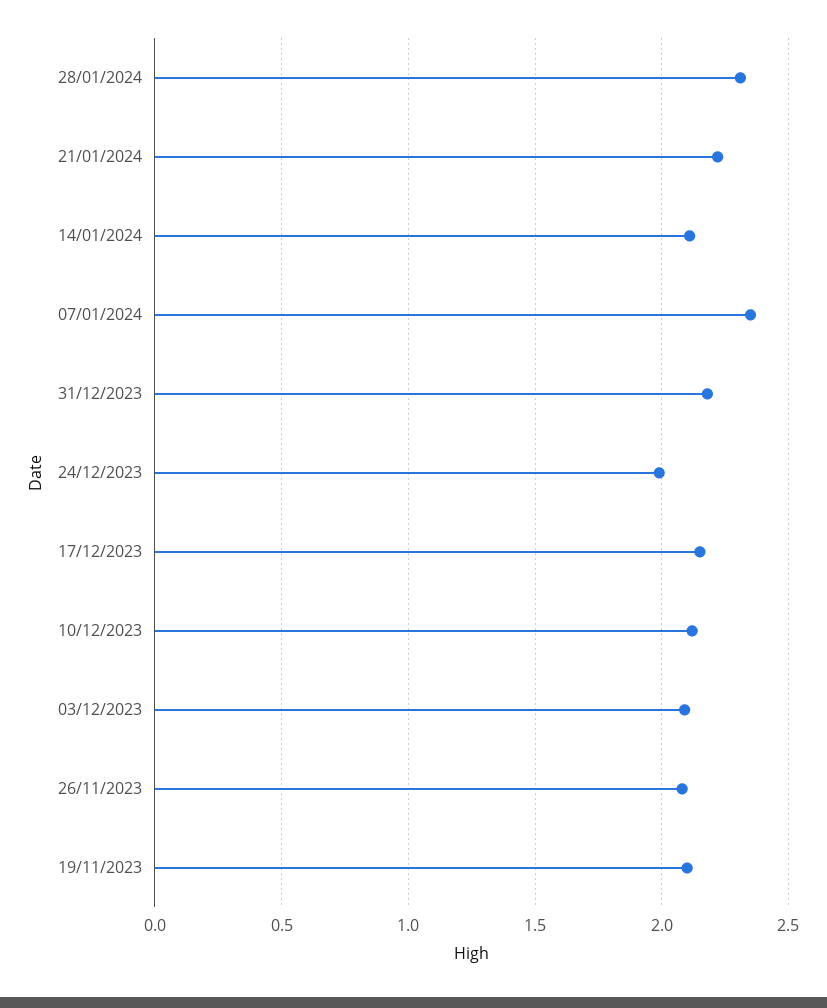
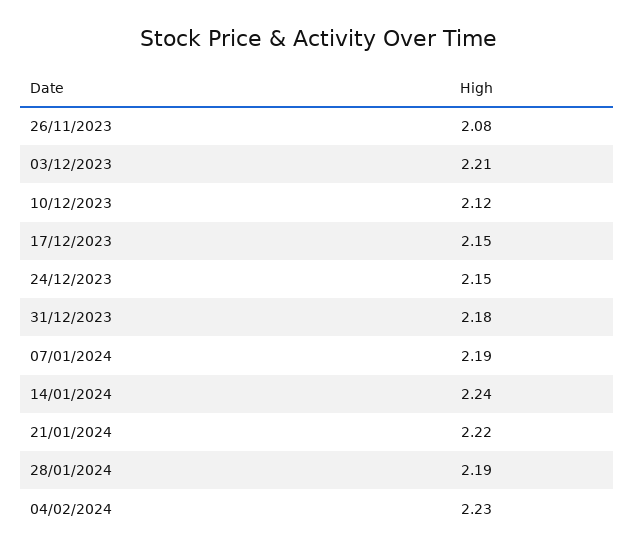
28/01/2024: 2.3 -> 2.19
14/01/2024: 2.1 -> 2.24
07/01/2024: 2.35 -> 2.19
24/12/2023: 2 -> 2.15
03/12/2023: 2.1 -> 2.21
19/11/2023: 2.1 -> none
04/02/2024: none -> 2.23

